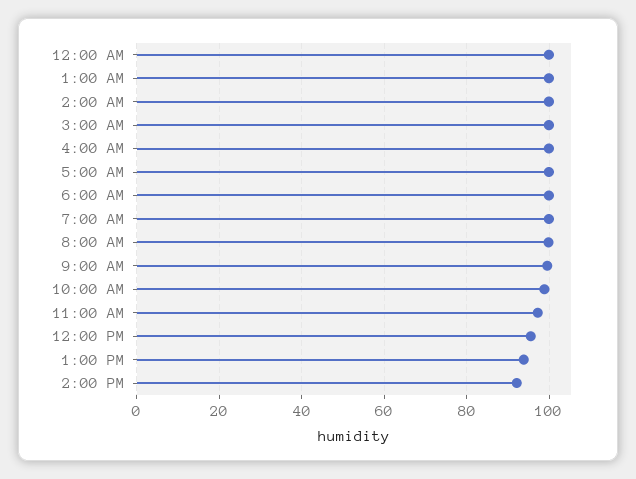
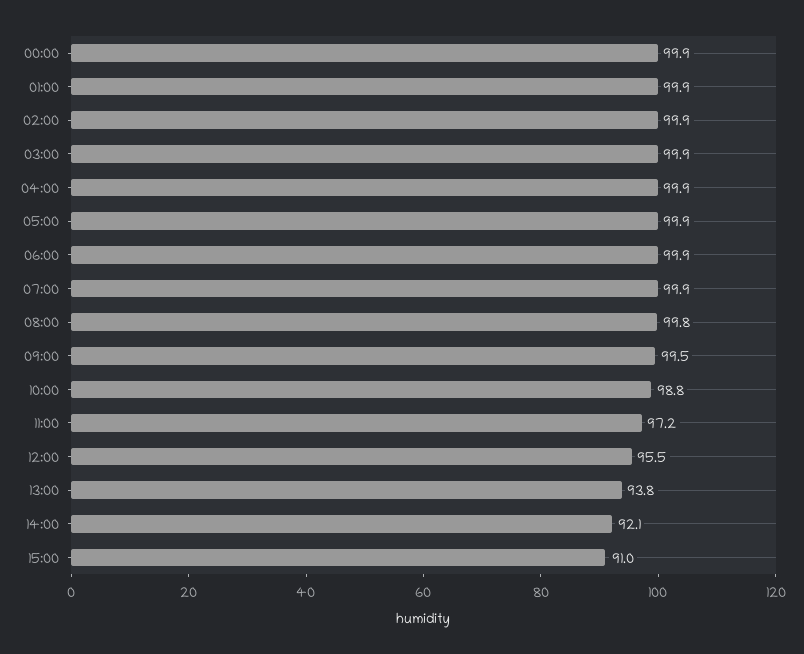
15:00: none -> 91

